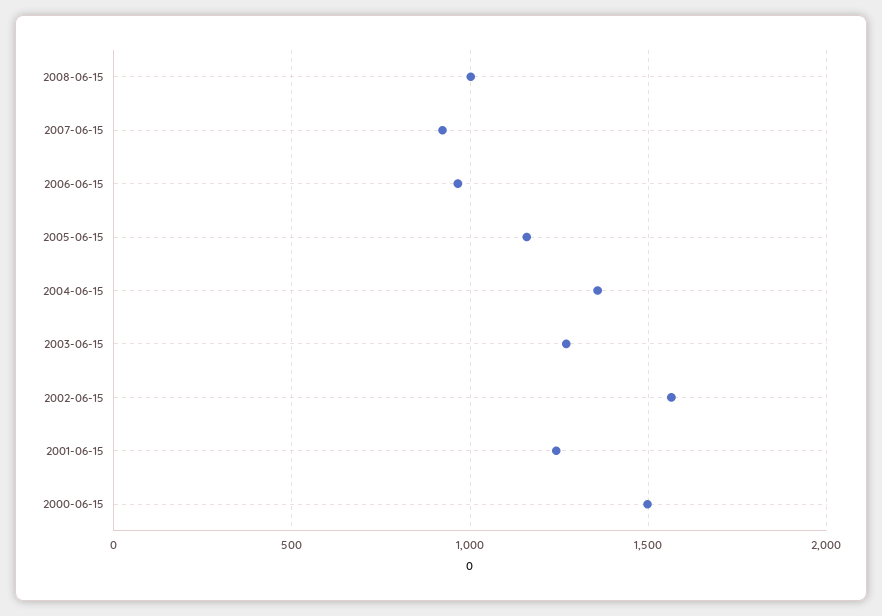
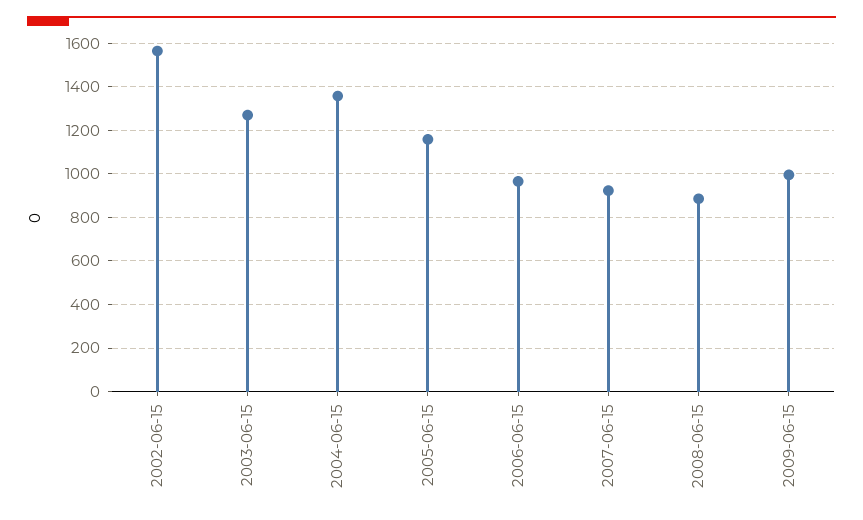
2008-06-15: 1000 -> 900
2001-06-15: 1250 -> none
2000-06-15: 1500 -> none
2009-06-15: none -> 1000

